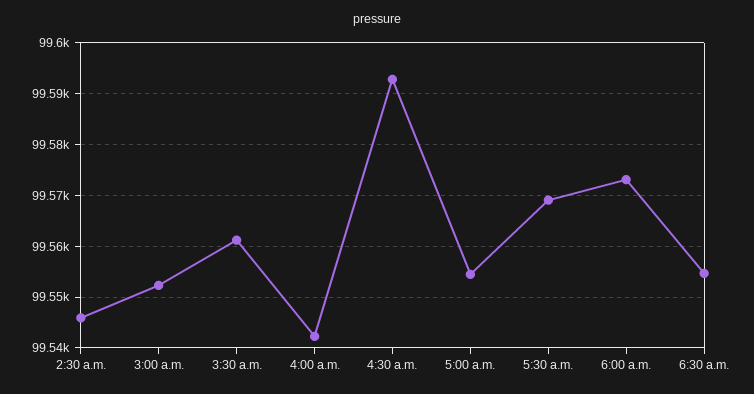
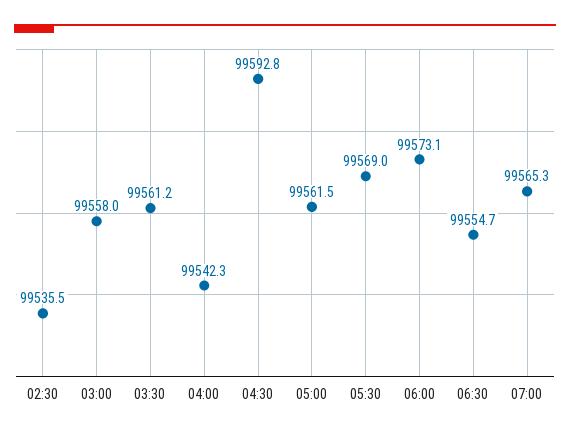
2:30 a.m.: 99546 -> 99535.5
3:00 a.m.: 99552 -> 99558
5:00 a.m.: 99554 -> 99561.5
07:00: none -> 99565.3

